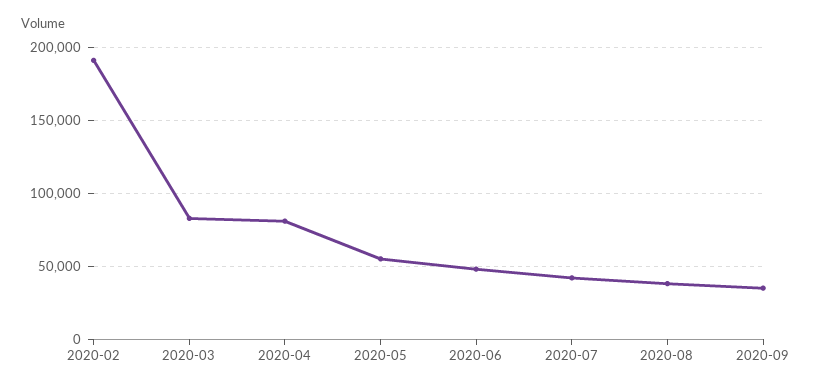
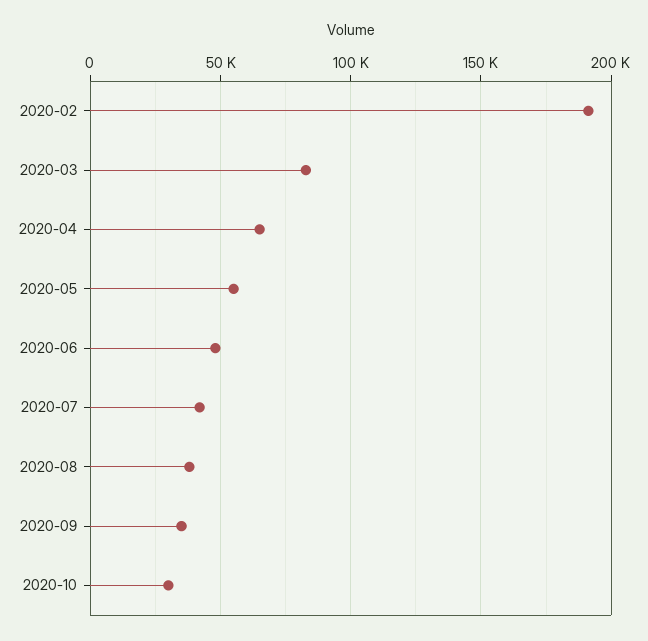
2020-04: 80000 -> 65000
2020-10: none -> 30000

